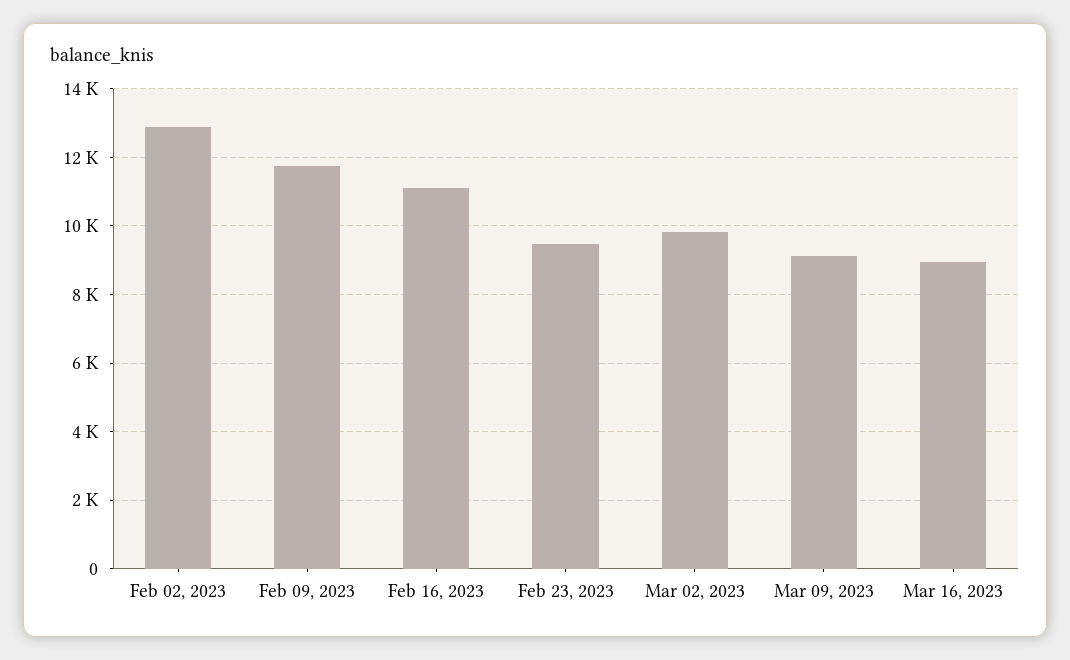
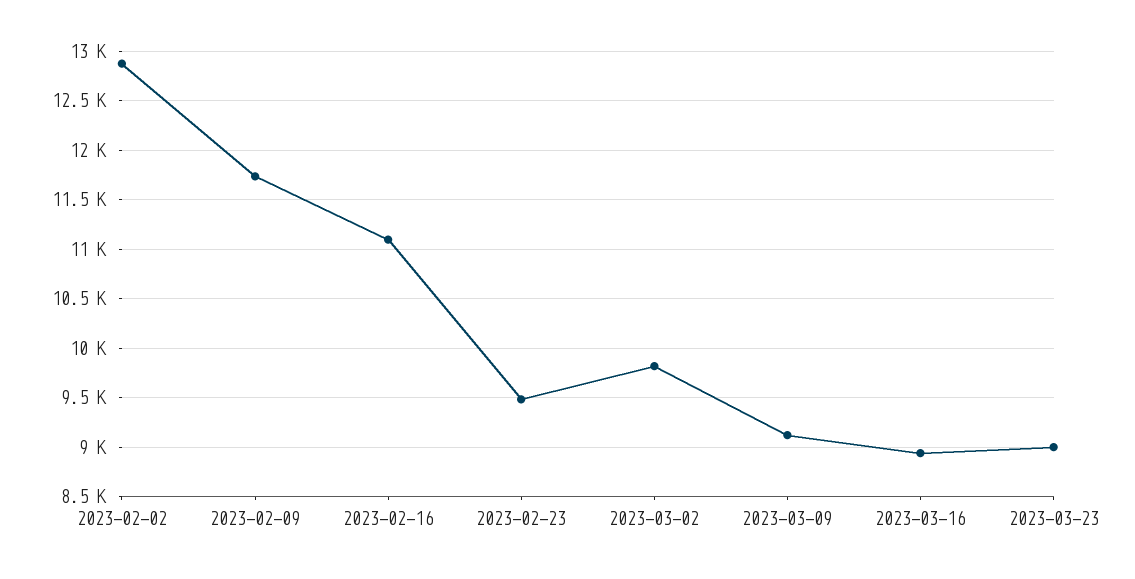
2023-03-23: none -> 9000

